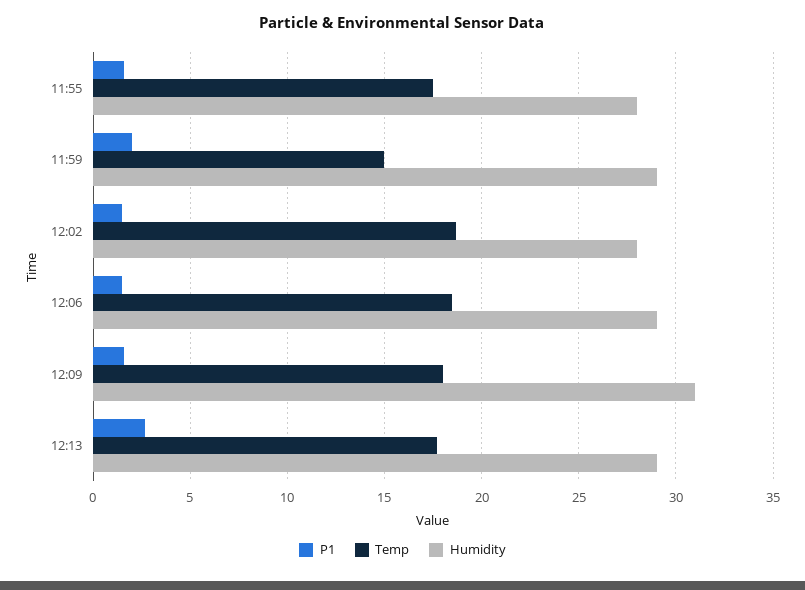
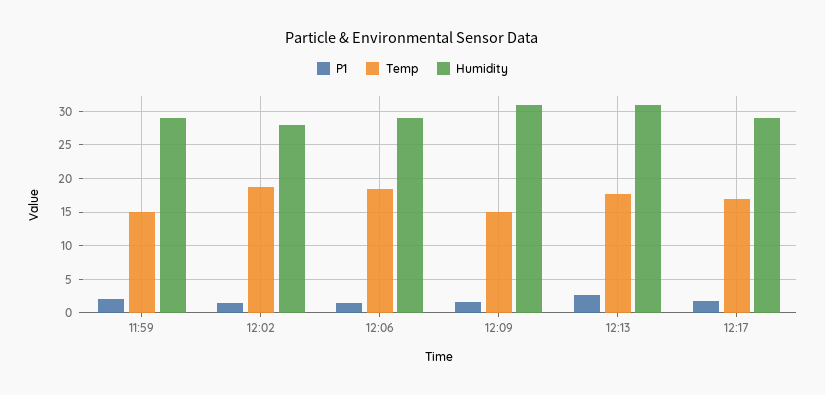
P1, 11:55: 1.5 -> none
Temp, 11:55: 17.5 -> none
Humidity, 11:55: 28 -> none
Temp, 12:09: 18 -> 15
Humidity, 12:13: 29 -> 31
P1, 12:17: none -> 2
Temp, 12:17: none -> 17
Humidity, 12:17: none -> 29

